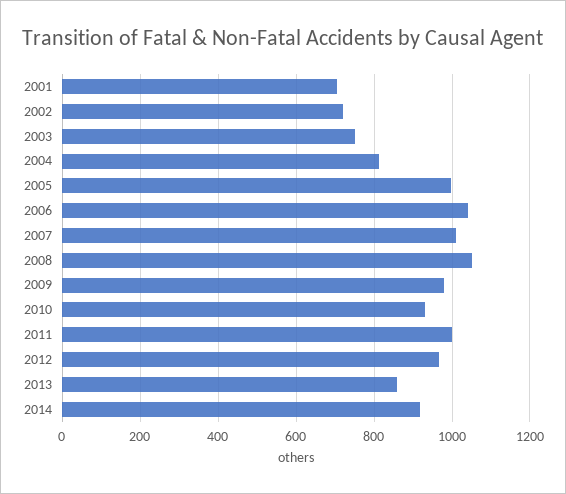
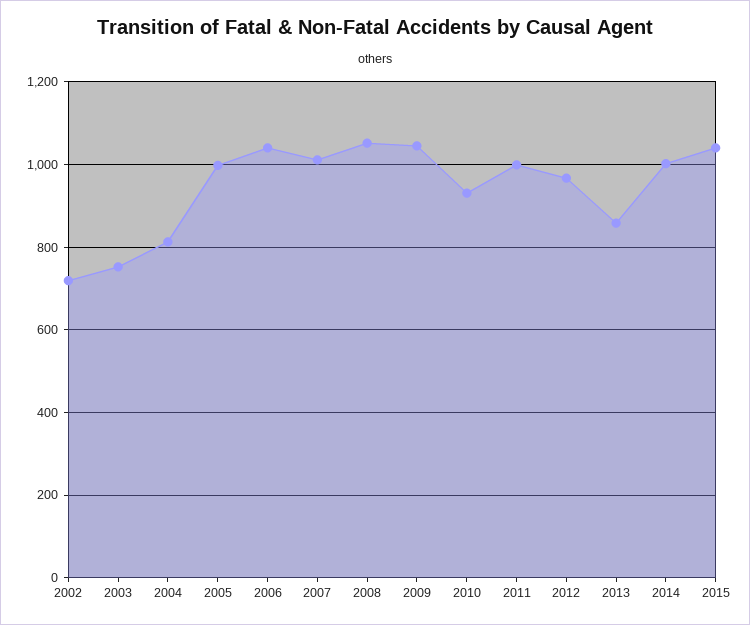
2001: 700 -> none
2009: 980 -> 1040
2014: 920 -> 1000
2015: none -> 1040

